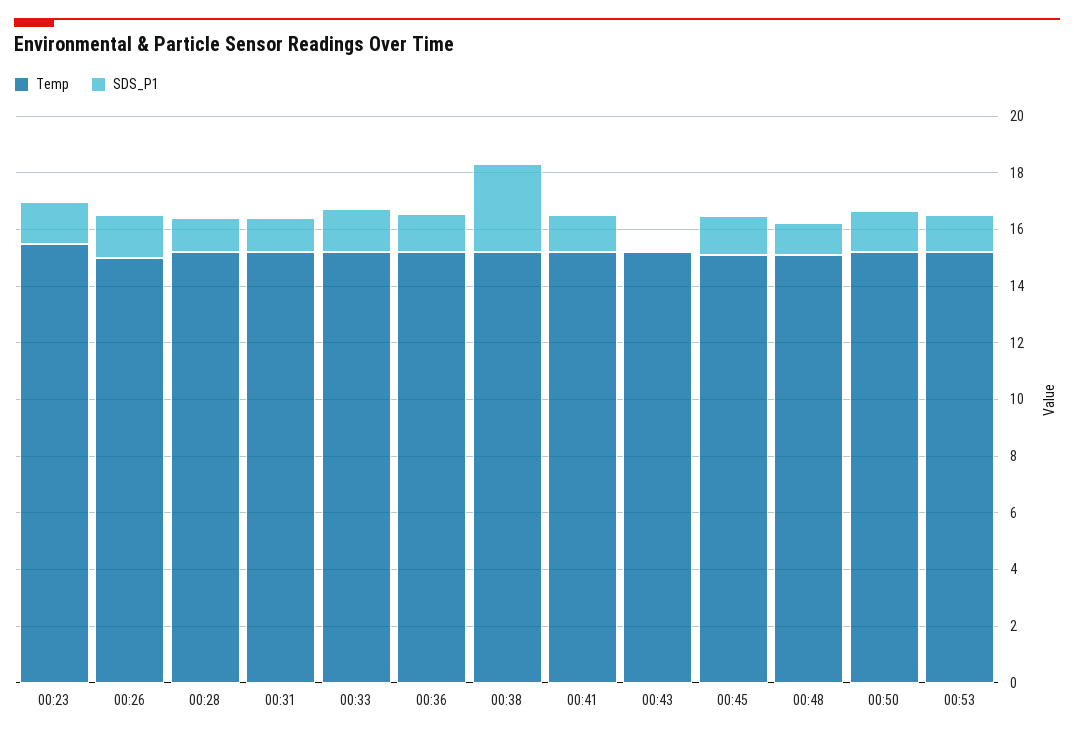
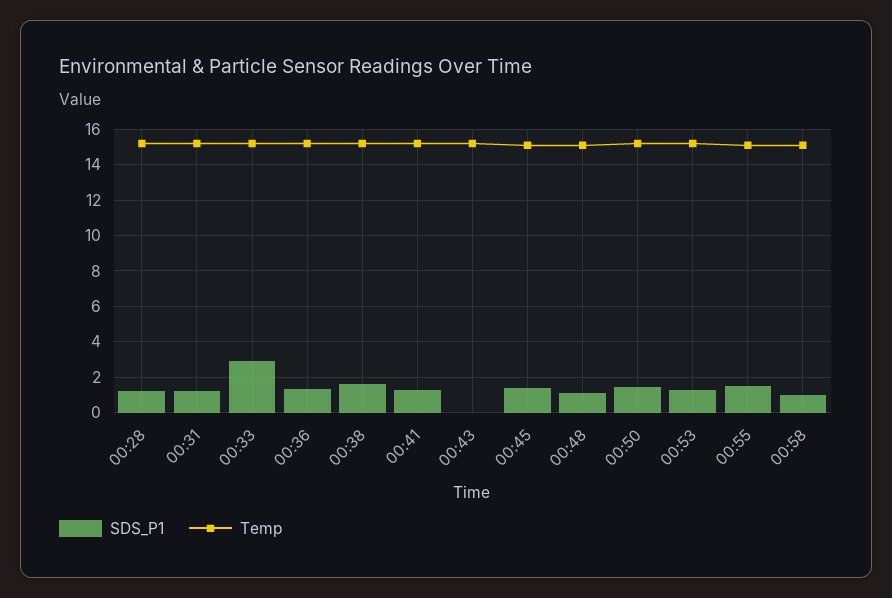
Temp, 00:23: 15.5 -> none
SDS_P1, 00:23: 1.5 -> none
Temp, 00:26: 15 -> none
SDS_P1, 00:26: 1.5 -> none
SDS_P1, 00:33: 1.5 -> 3
SDS_P1, 00:38: 3 -> 1.5
SDS_P1, 00:55: none -> 1.5
Temp, 00:55: none -> 15
SDS_P1, 00:58: none -> 1
Temp, 00:58: none -> 15

